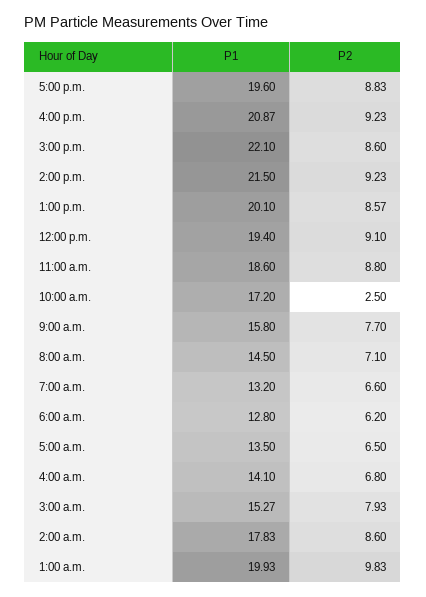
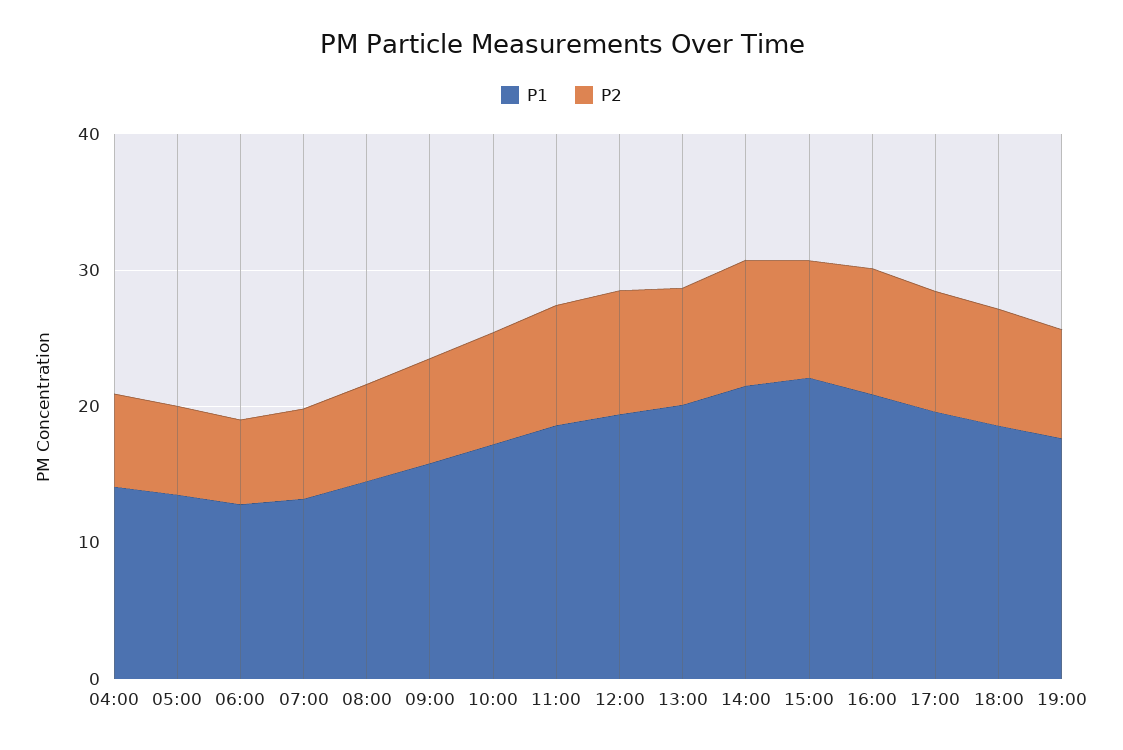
P2, 10:00 a.m.: 2.5 -> 8
P1, 3:00 a.m.: 15.27 -> none
P2, 3:00 a.m.: 7.93 -> none
P1, 2:00 a.m.: 17.83 -> none
P2, 2:00 a.m.: 8.6 -> none
P1, 1:00 a.m.: 19.93 -> none
P2, 1:00 a.m.: 9.83 -> none
P1, 18:00: none -> 18
P2, 18:00: none -> 8
P1, 19:00: none -> 18
P2, 19:00: none -> 8

